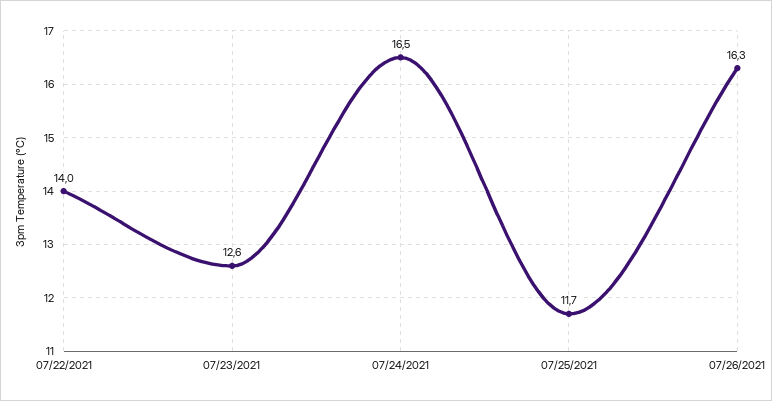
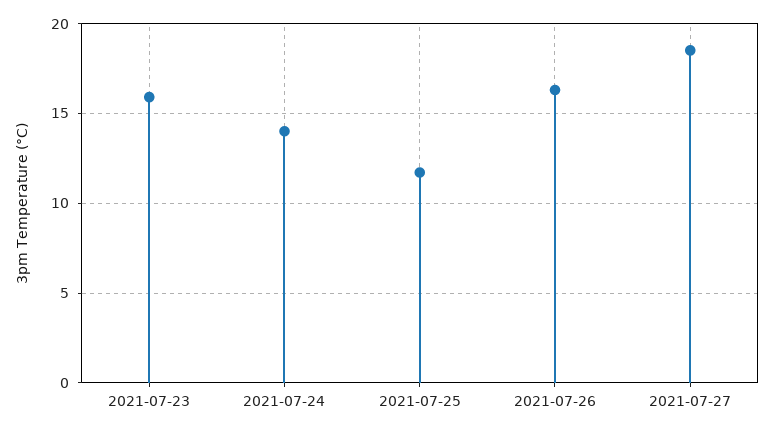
07/22/2021: 14 -> none
07/23/2021: 12.6 -> 16
07/24/2021: 16.5 -> 14
2021-07-27: none -> 18.5

